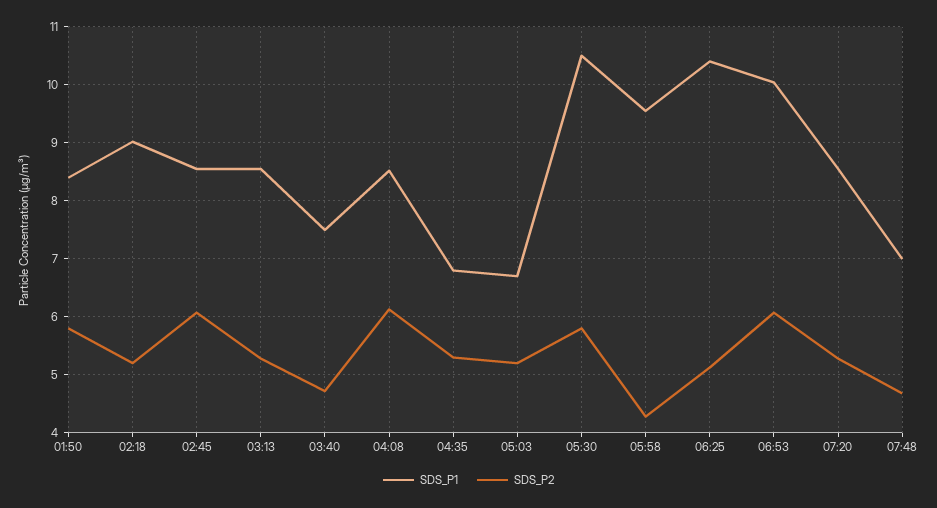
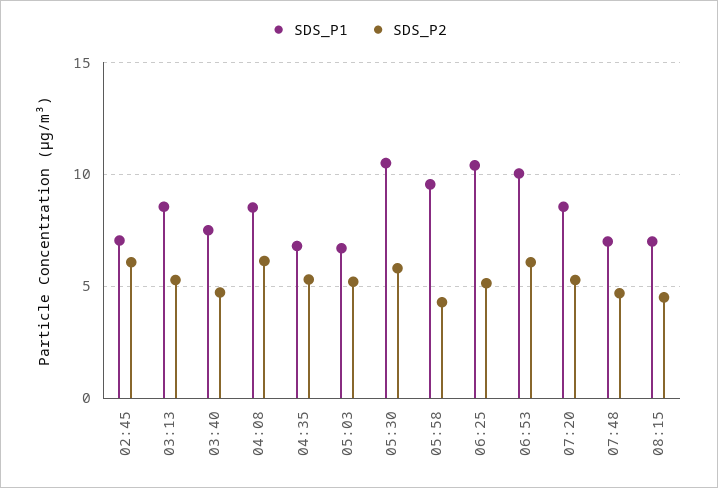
SDS_P1, 01:50: 8.4 -> none
SDS_P2, 01:50: 5.8 -> none
SDS_P1, 02:18: 9 -> none
SDS_P2, 02:18: 5.2 -> none
SDS_P1, 02:45: 8.6 -> 7
SDS_P1, 08:15: none -> 7
SDS_P2, 08:15: none -> 4.5

